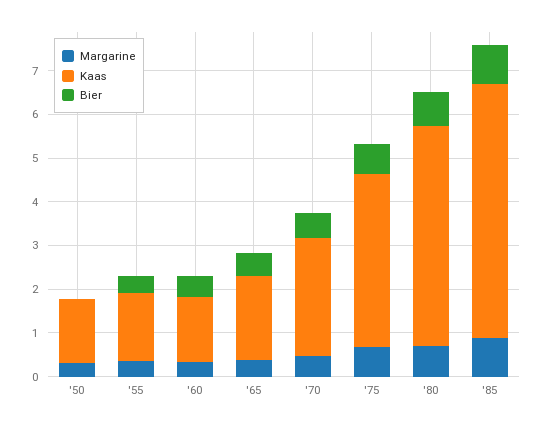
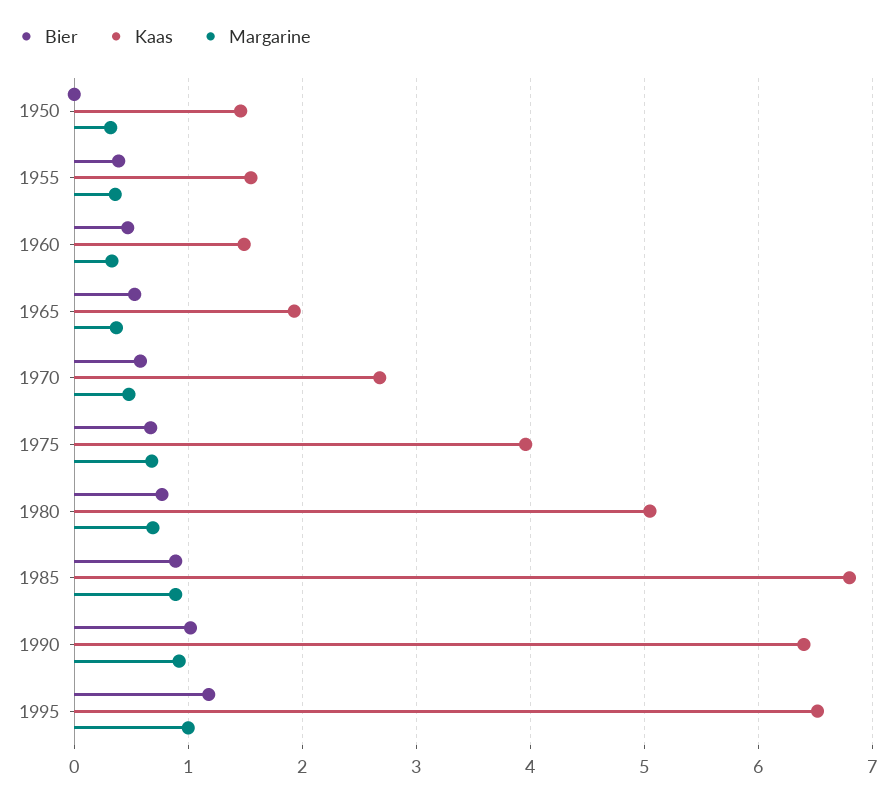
Kaas, '85: 5.8 -> 6.8
Bier, 1990: none -> 1
Kaas, 1990: none -> 6.4
Margarine, 1990: none -> 0.9
Bier, 1995: none -> 1.2
Kaas, 1995: none -> 6.5
Margarine, 1995: none -> 1

